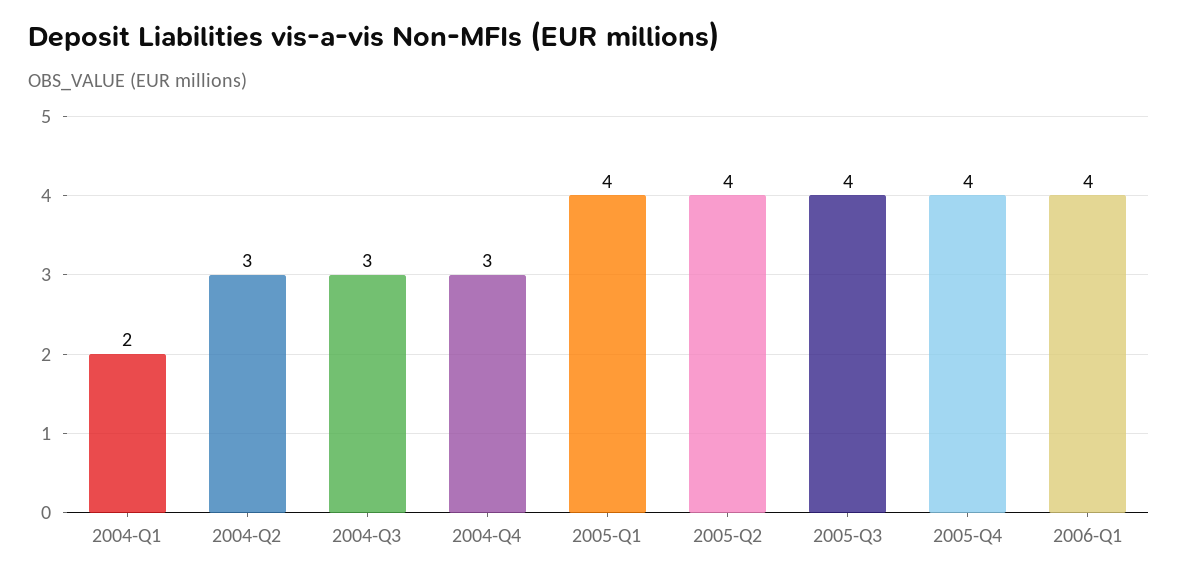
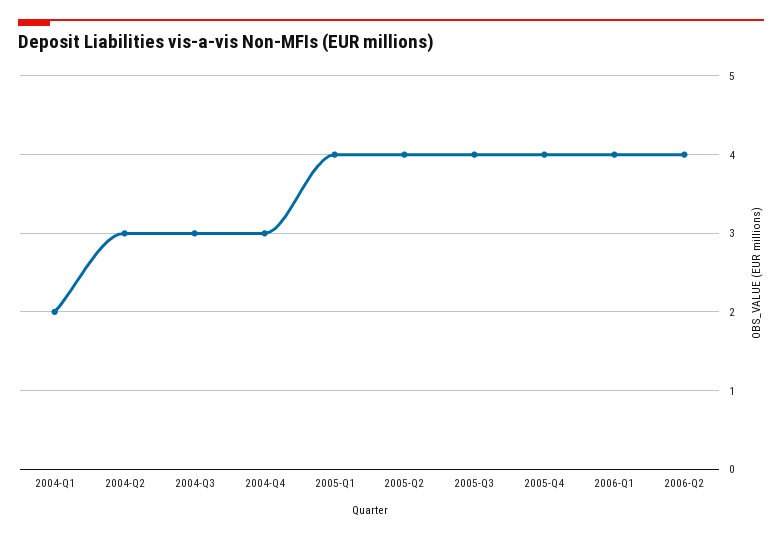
2006-Q2: none -> 4

